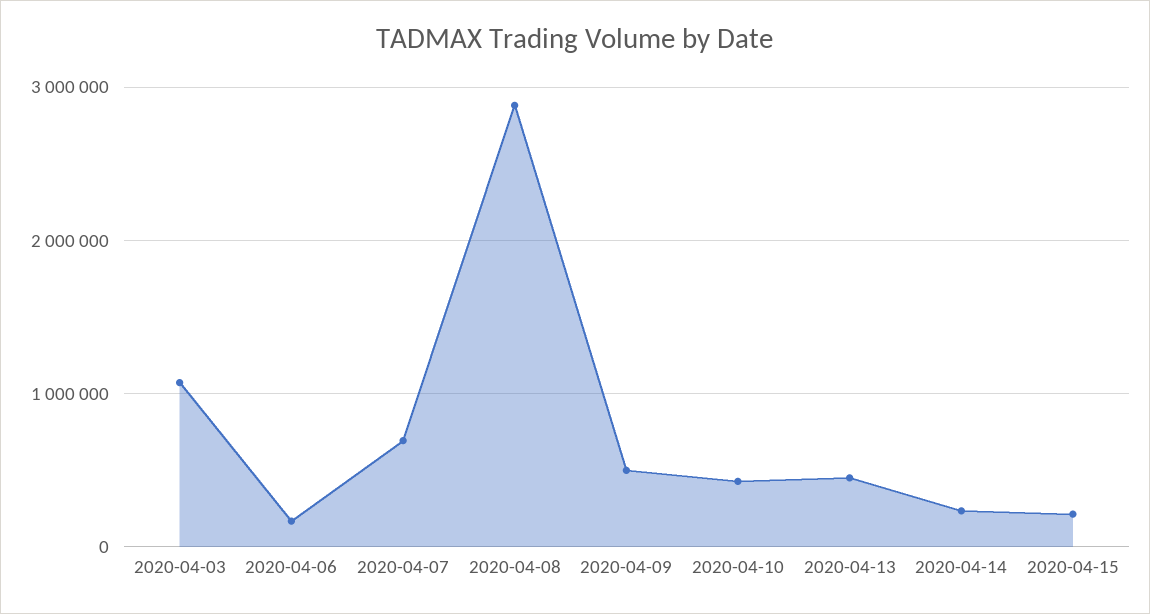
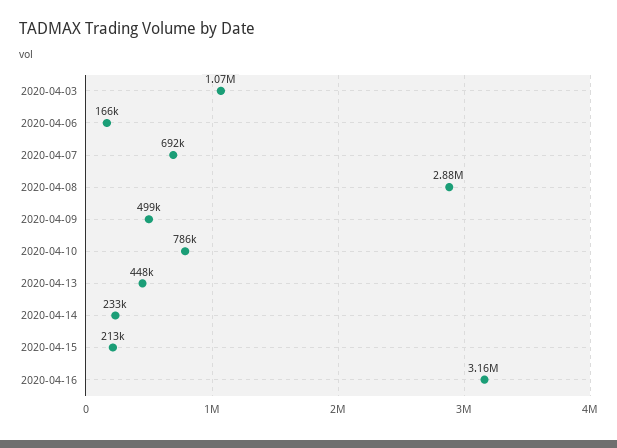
2020-04-10: 400000 -> 786000
2020-04-16: none -> 3160000

